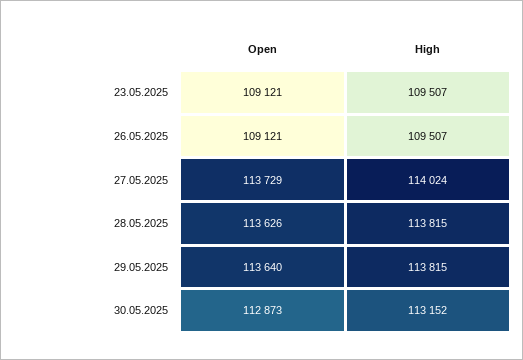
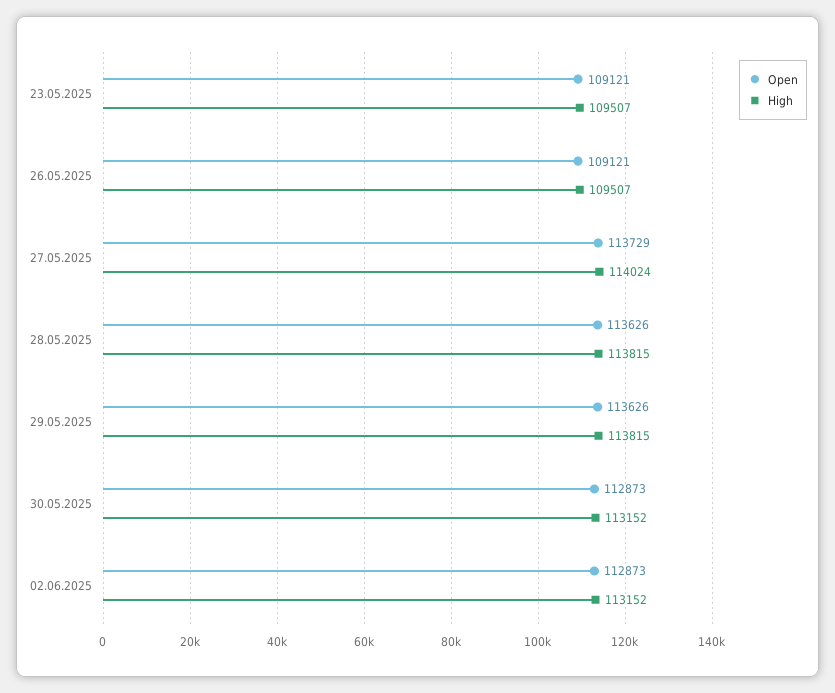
Open, 29.05.2025: 113640 -> 113626
Open, 02.06.2025: none -> 112873
High, 02.06.2025: none -> 113152

